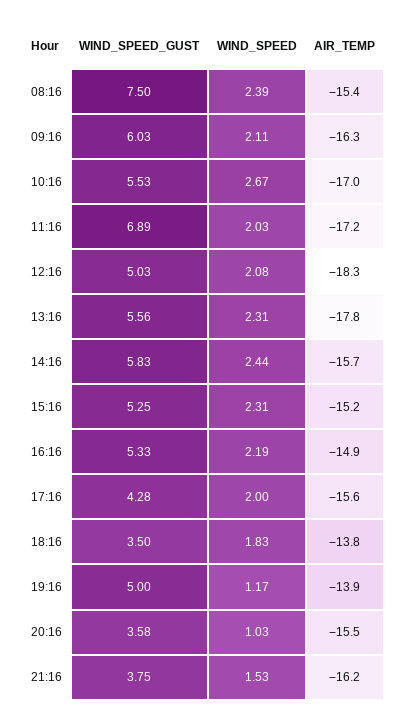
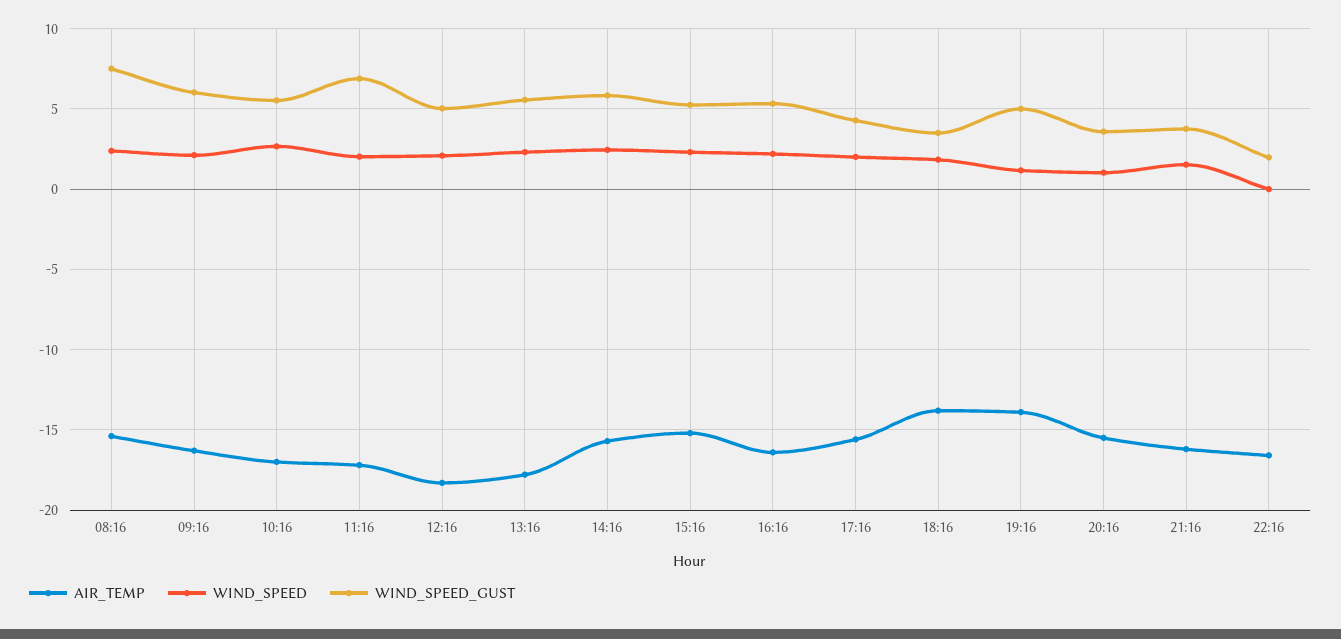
AIR_TEMP, 16:16: -14.9 -> -16.5
AIR_TEMP, 22:16: none -> -16.5
WIND_SPEED, 22:16: none -> 0
WIND_SPEED_GUST, 22:16: none -> 2

